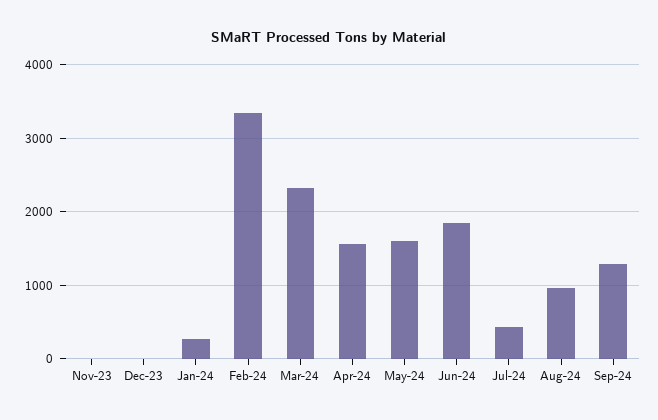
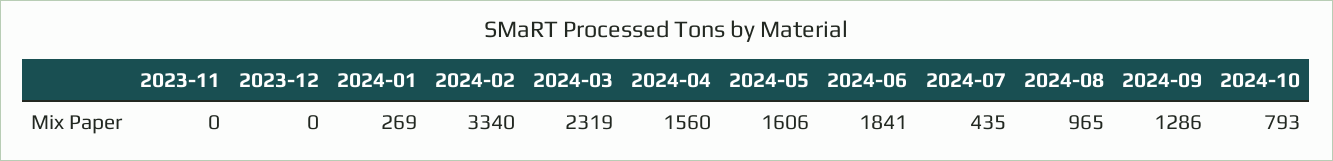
2024-10: none -> 793

